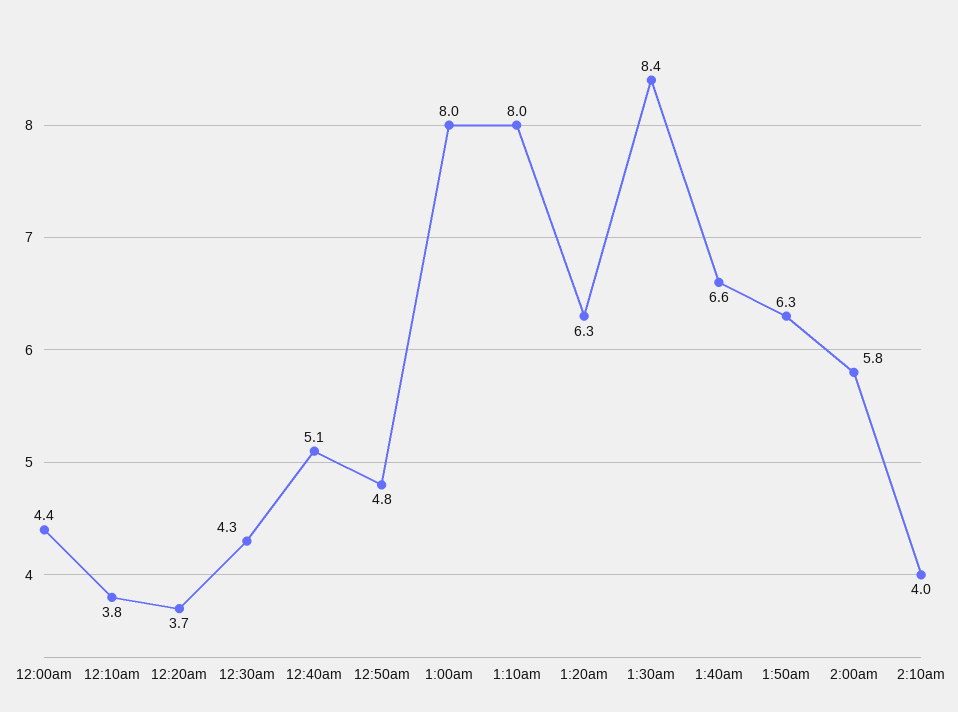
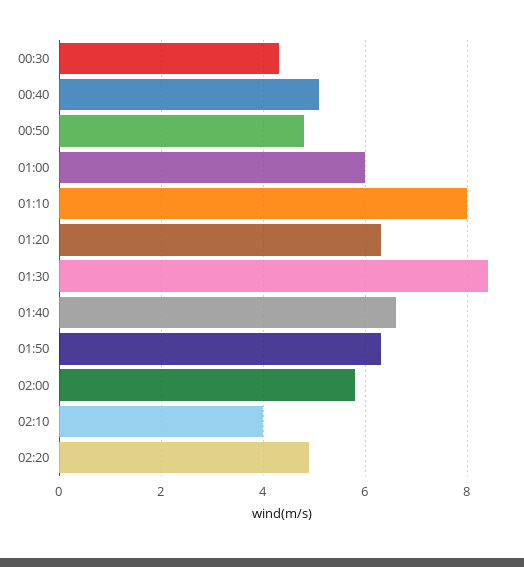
12:00am: 4.4 -> none
12:10am: 3.8 -> none
12:20am: 3.7 -> none
1:00am: 8 -> 6
02:20: none -> 5

